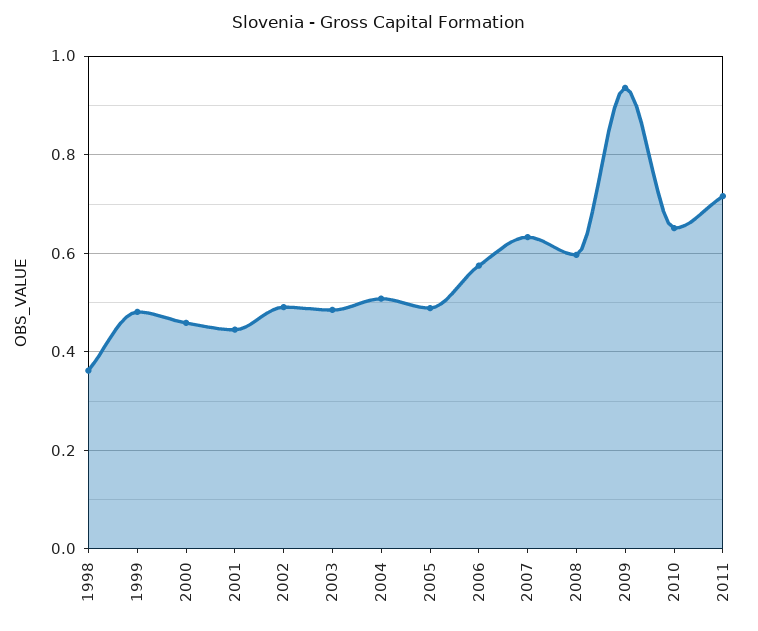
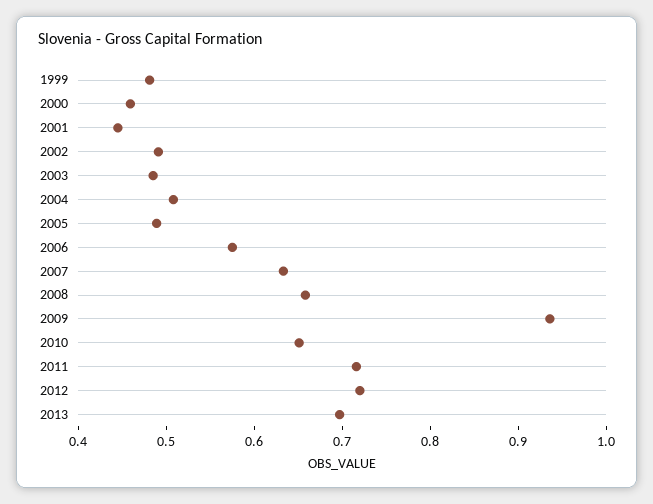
1998: 0.36 -> none
2008: 0.6 -> 0.66
2012: none -> 0.72
2013: none -> 0.7

